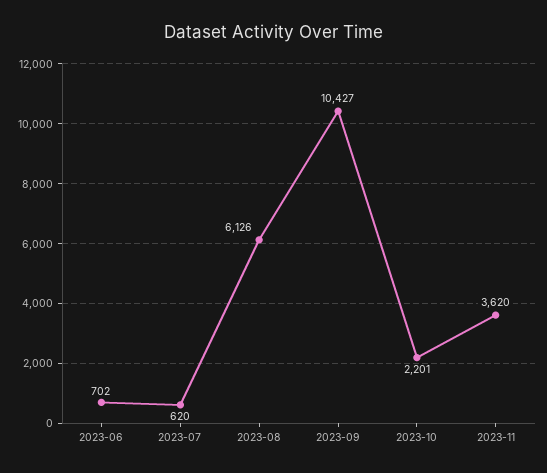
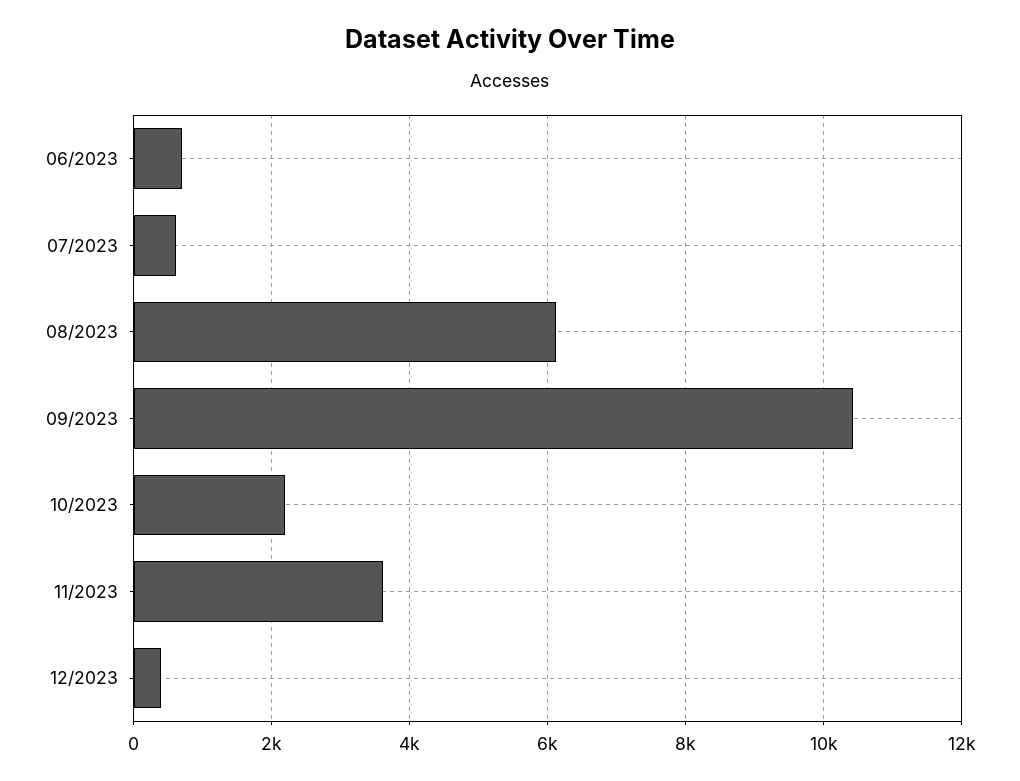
12/2023: none -> 400

